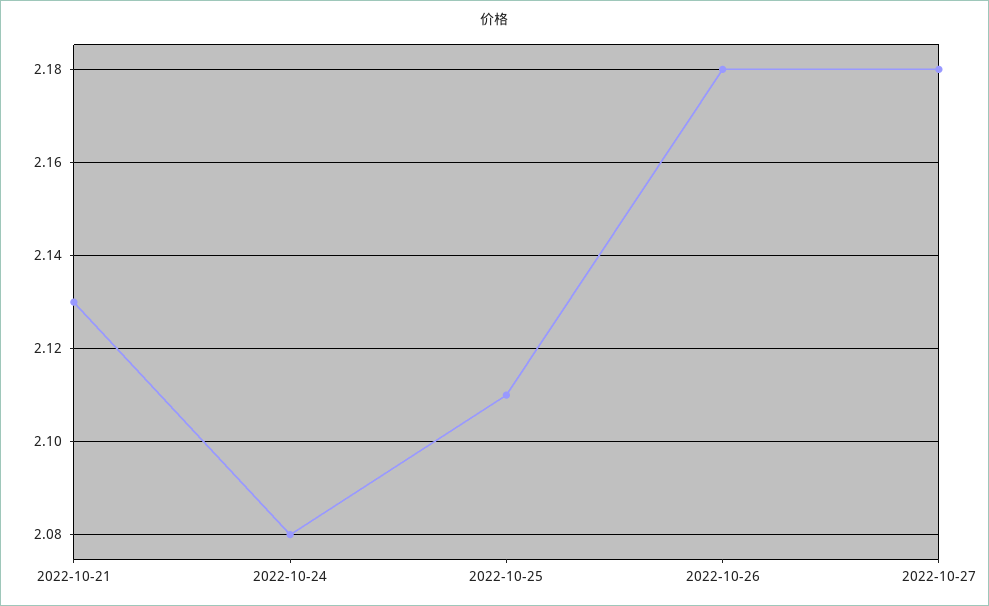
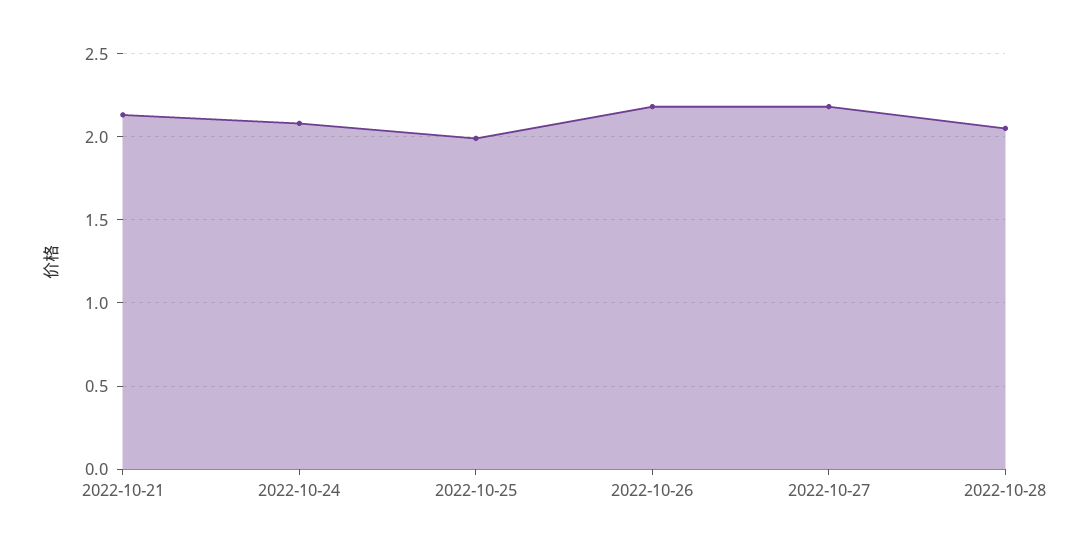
2022-10-25: 2.11 -> 2
2022-10-28: none -> 2.05

